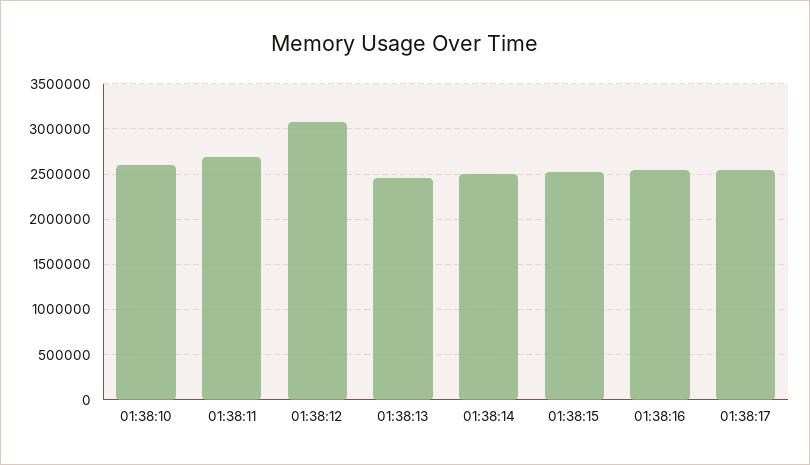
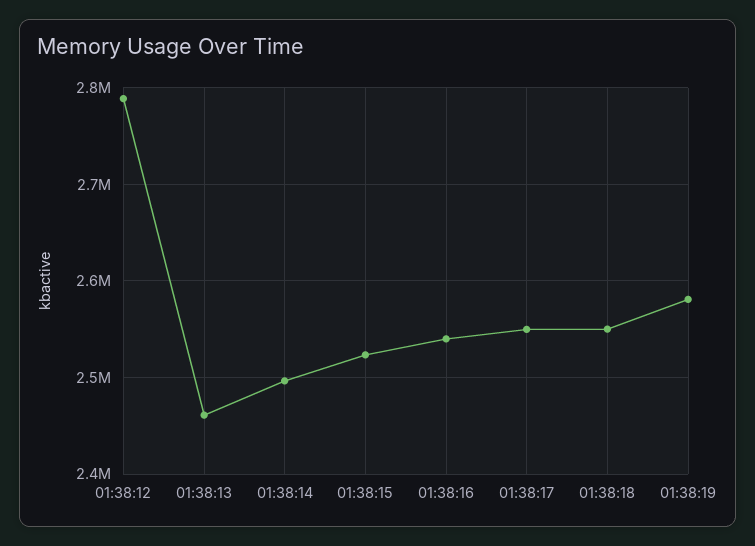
01:38:10: 2600000 -> none
01:38:11: 2700000 -> none
01:38:12: 3100000 -> 2790000
01:38:18: none -> 2550000
01:38:19: none -> 2580000

